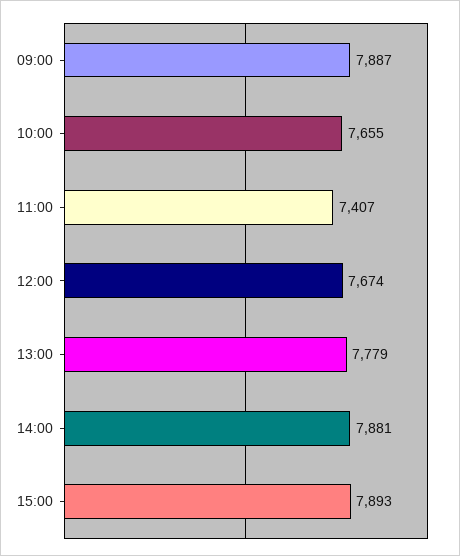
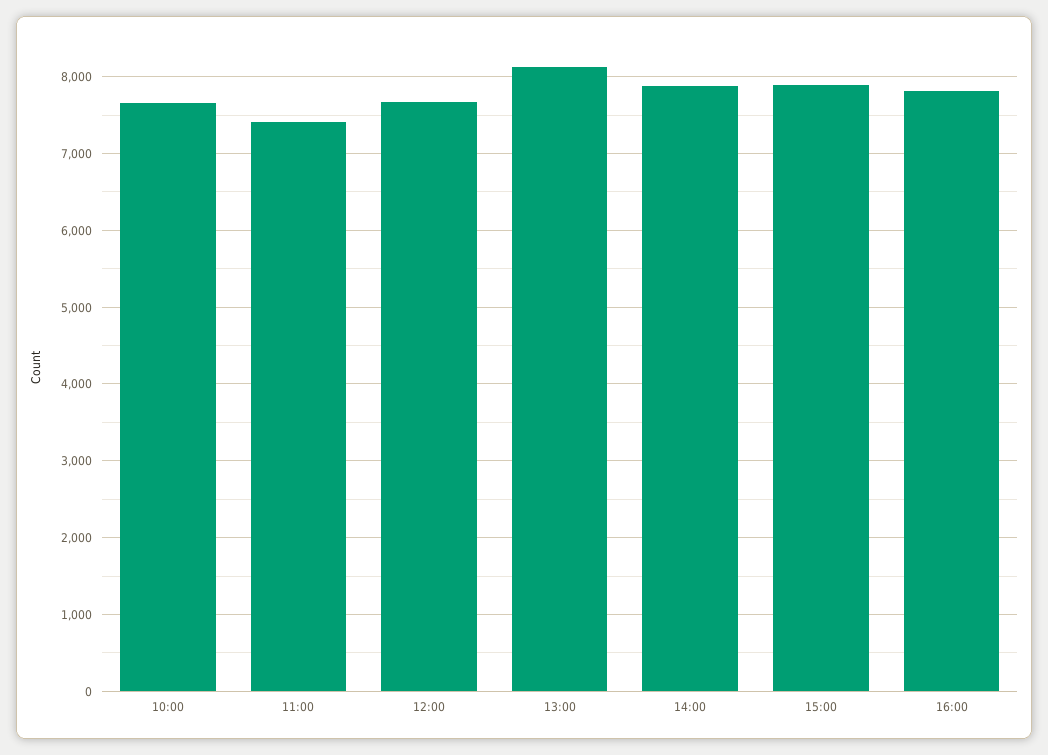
09:00: 7887 -> none
13:00: 7779 -> 8100
16:00: none -> 7800

